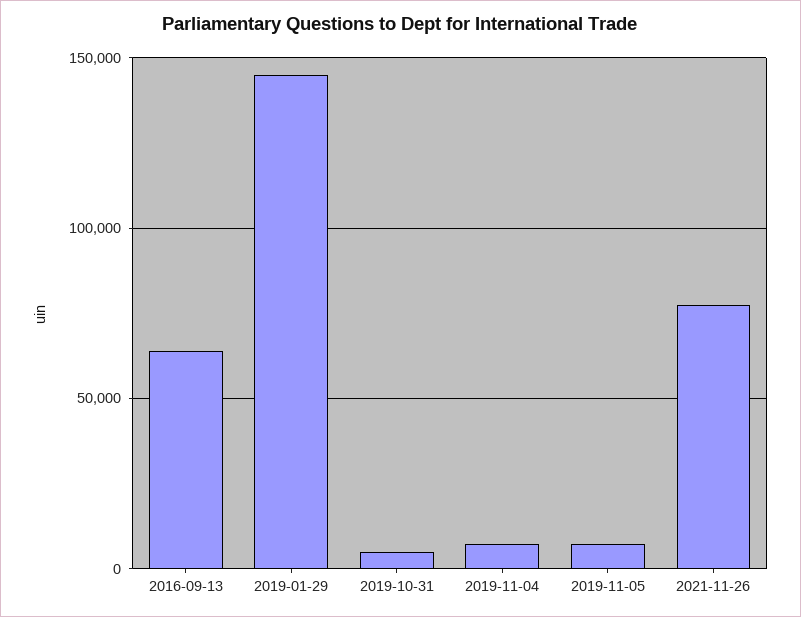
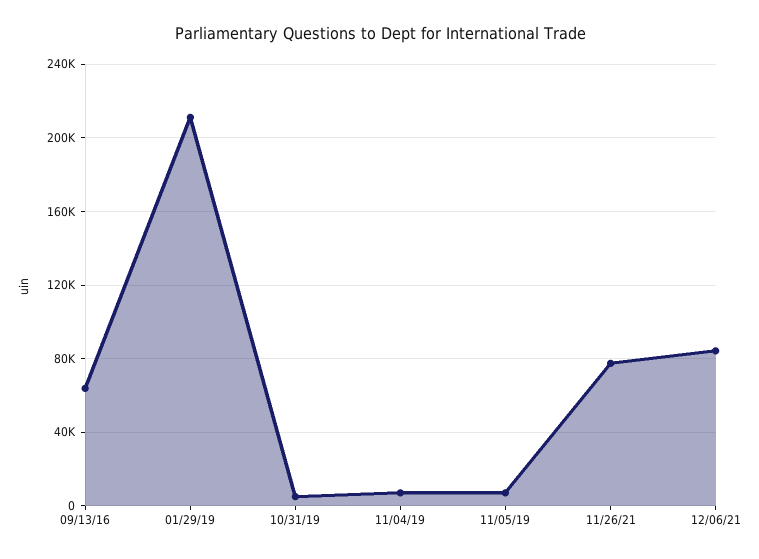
2019-01-29: 145000 -> 210000
12/06/21: none -> 85000

